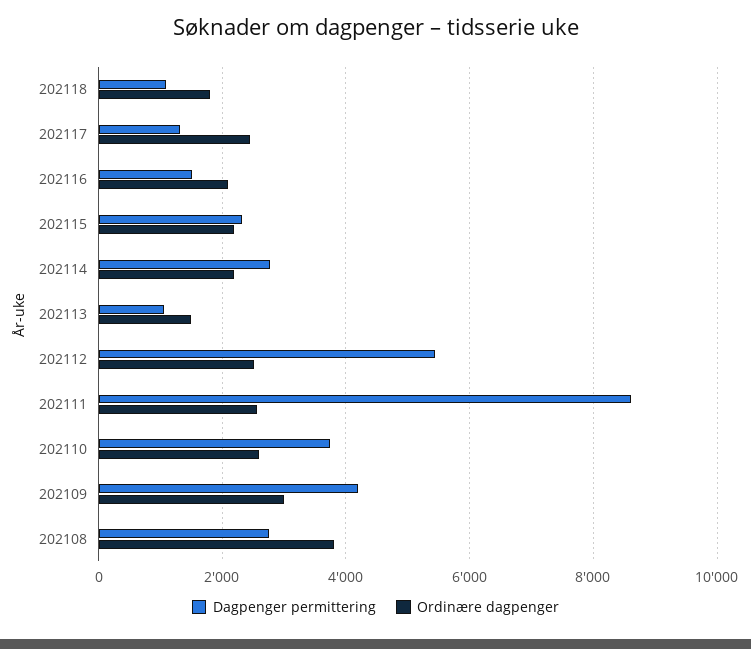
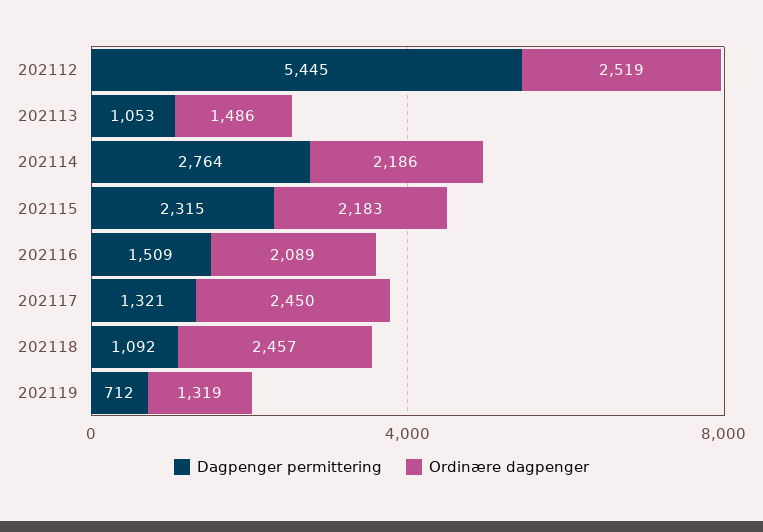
Ordinære dagpenger, 202118: 1800 -> 2457
Dagpenger permittering, 202111: 8600 -> none
Ordinære dagpenger, 202111: 2600 -> none
Dagpenger permittering, 202110: 3800 -> none
Ordinære dagpenger, 202110: 2600 -> none
Dagpenger permittering, 202109: 4200 -> none
Ordinære dagpenger, 202109: 3000 -> none
Dagpenger permittering, 202108: 2800 -> none
Ordinære dagpenger, 202108: 3800 -> none
Dagpenger permittering, 202119: none -> 712
Ordinære dagpenger, 202119: none -> 1319

